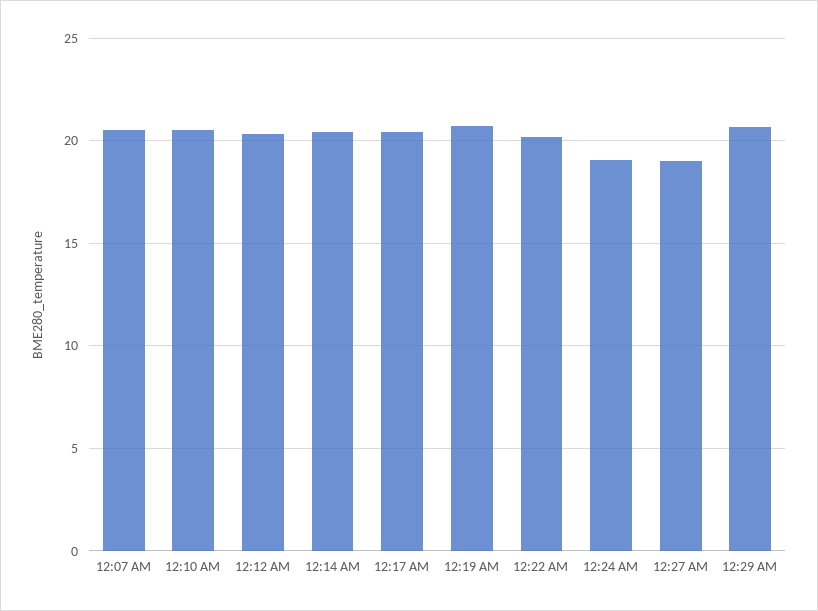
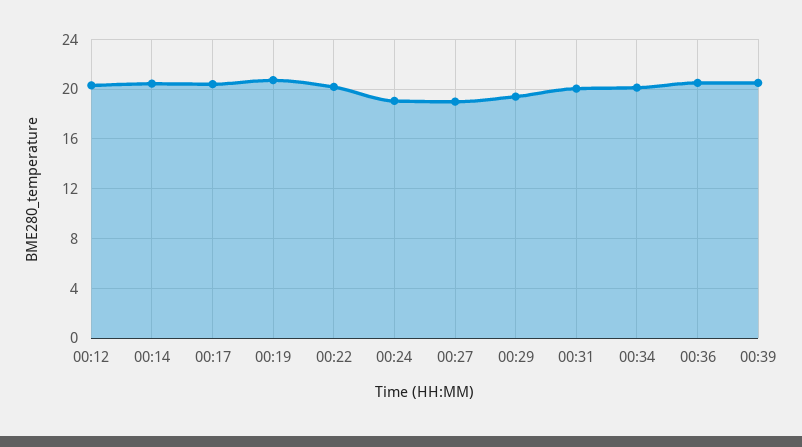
12:07 AM: 20.5 -> none
12:10 AM: 20.5 -> none
12:29 AM: 20.5 -> 19.5
00:31: none -> 20
00:34: none -> 20
00:36: none -> 20.5
00:39: none -> 20.5

